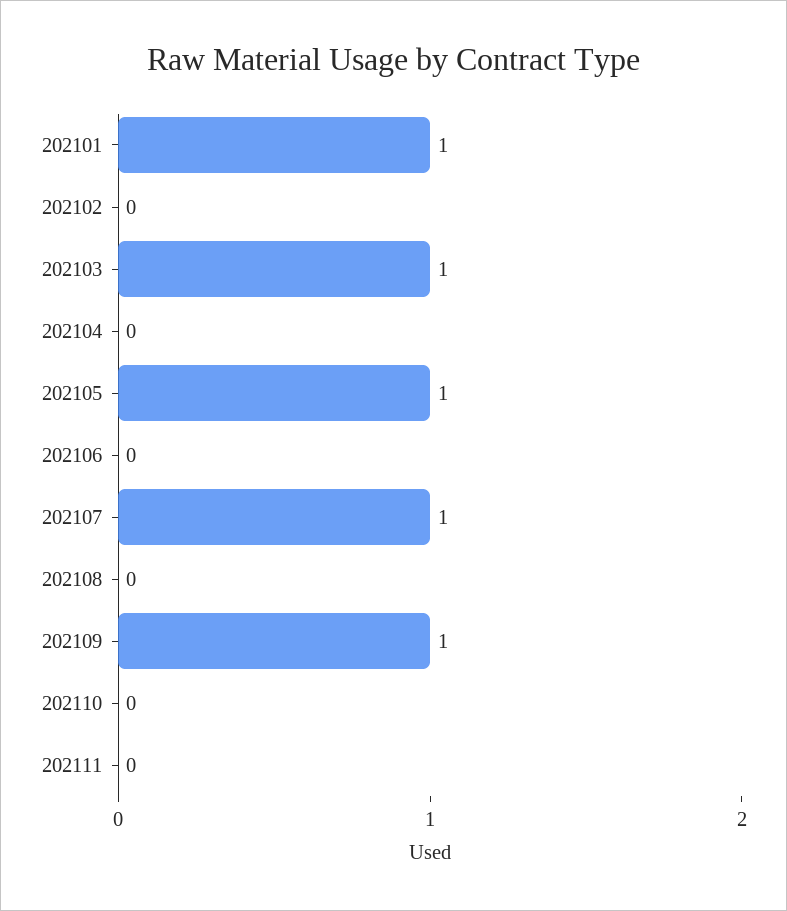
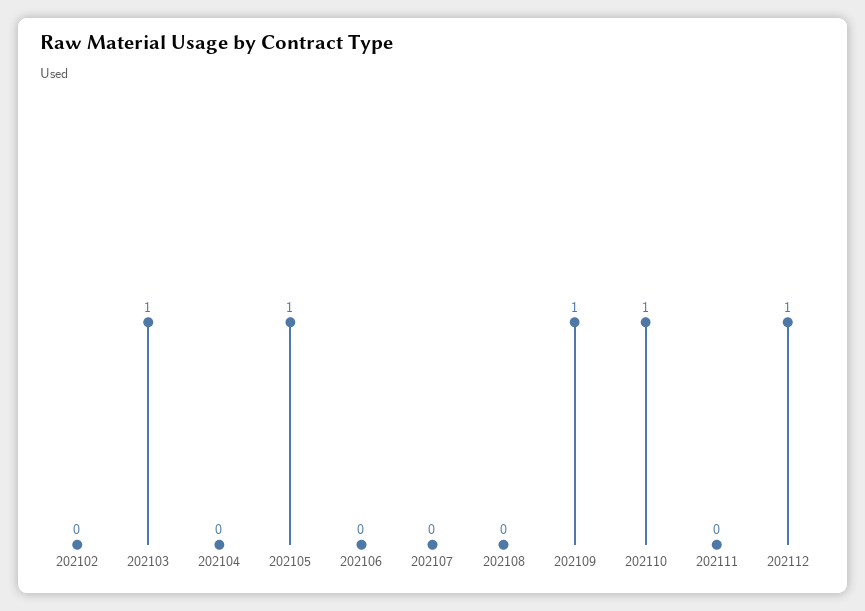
202101: 1 -> none
202107: 1 -> 0
202110: 0 -> 1
202112: none -> 1

